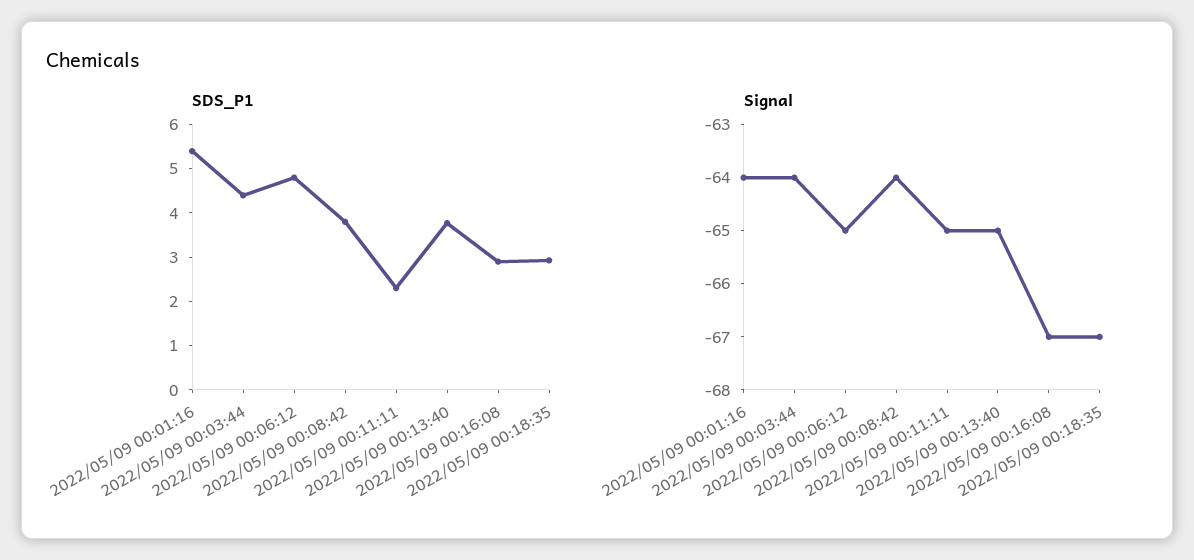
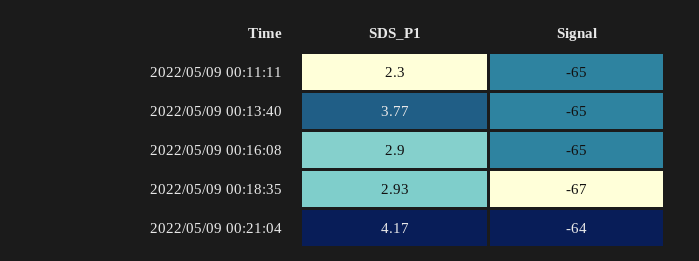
SDS_P1, 2022/05/09 00:01:16: 5.4 -> none
SDS_P1, 2022/05/09 00:03:44: 4.4 -> none
SDS_P1, 2022/05/09 00:06:12: 4.8 -> none
SDS_P1, 2022/05/09 00:08:42: 3.8 -> none
Signal, 2022/05/09 00:01:16: -64 -> none
Signal, 2022/05/09 00:03:44: -64 -> none
Signal, 2022/05/09 00:06:12: -65 -> none
Signal, 2022/05/09 00:08:42: -64 -> none
Signal, 2022/05/09 00:16:08: -67 -> -65
SDS_P1, 2022/05/09 00:21:04: none -> 4.17
Signal, 2022/05/09 00:21:04: none -> -64

